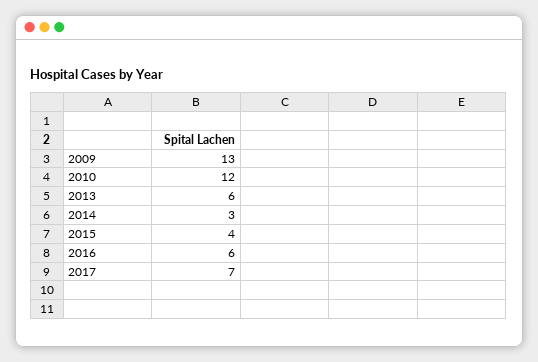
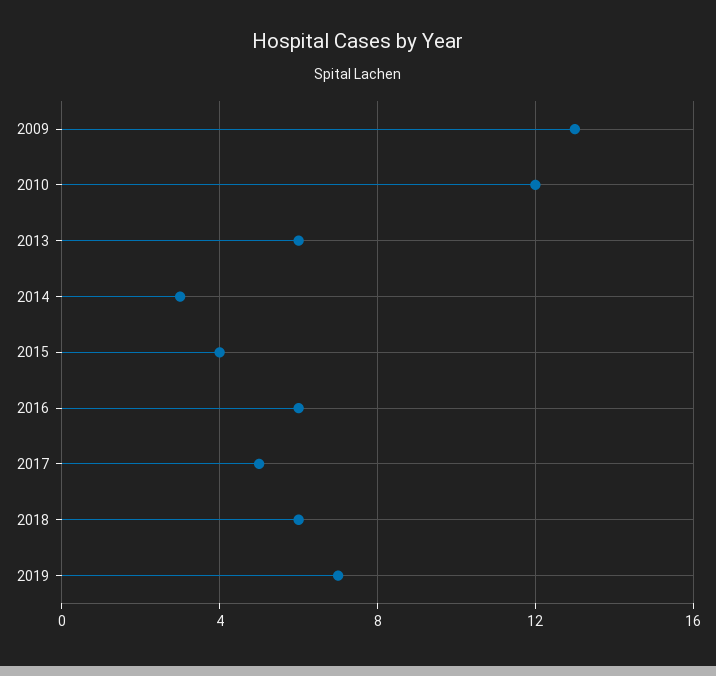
2017: 7 -> 5
2018: none -> 6
2019: none -> 7

